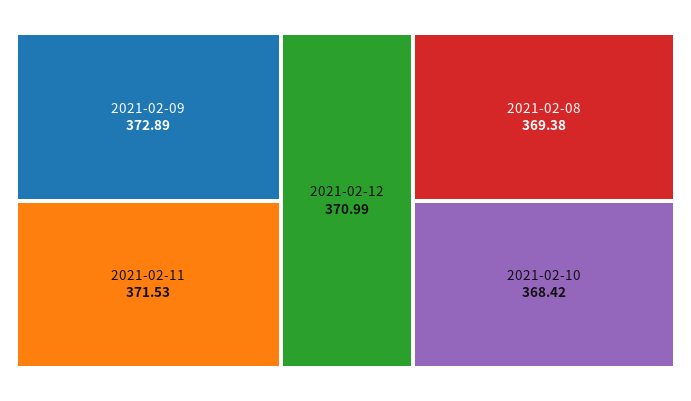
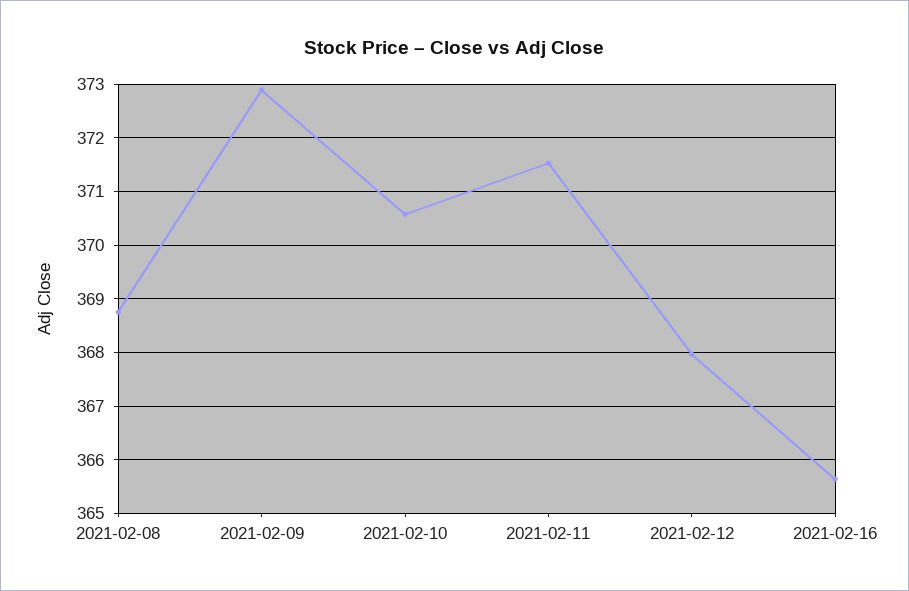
2021-02-12: 370.99 -> 368
2021-02-08: 369.38 -> 368.8
2021-02-10: 368.42 -> 370.6
2021-02-16: none -> 365.6

